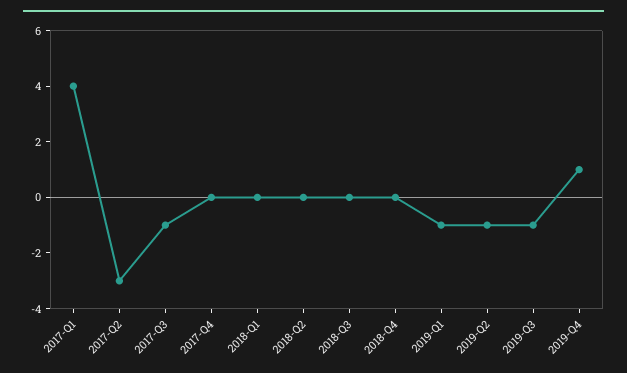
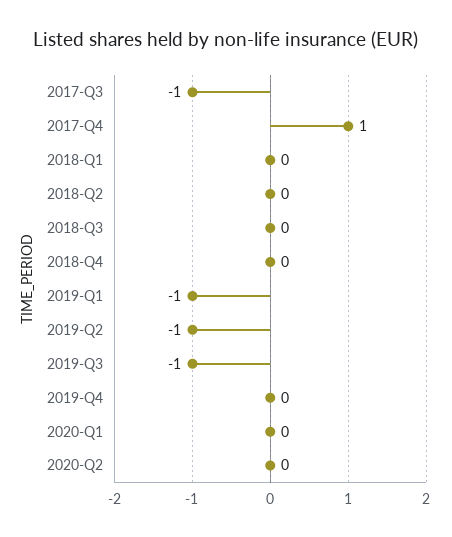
2017-Q1: 4 -> none
2017-Q2: -3 -> none
2017-Q4: 0 -> 1
2019-Q4: 1 -> 0
2020-Q1: none -> 0
2020-Q2: none -> 0

